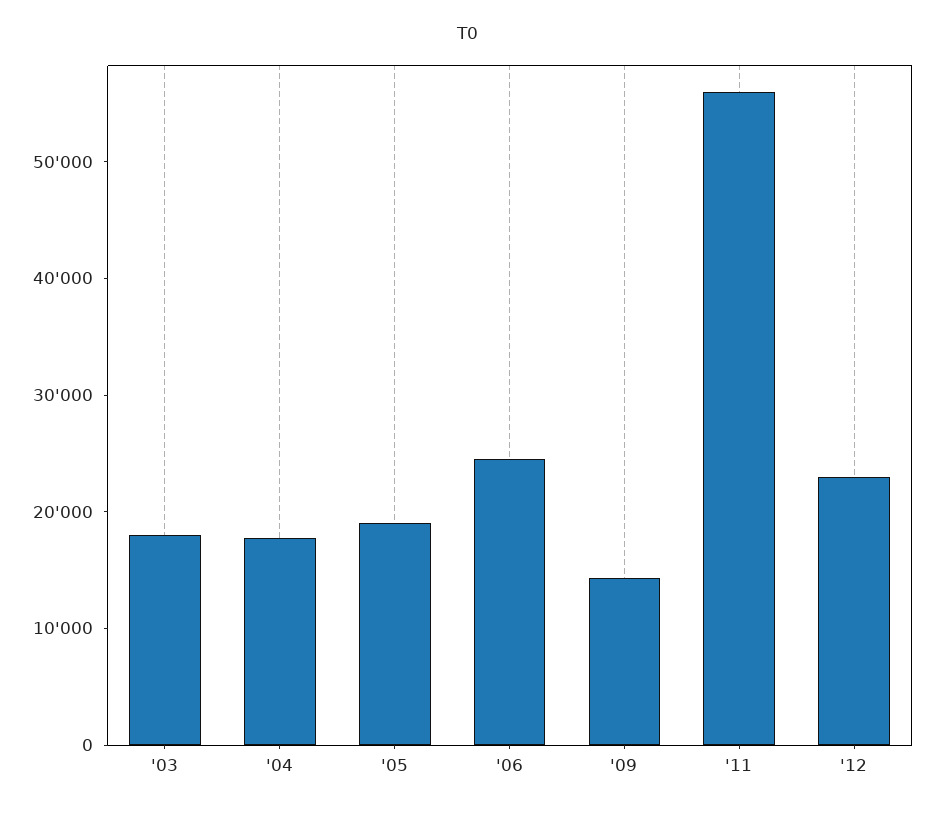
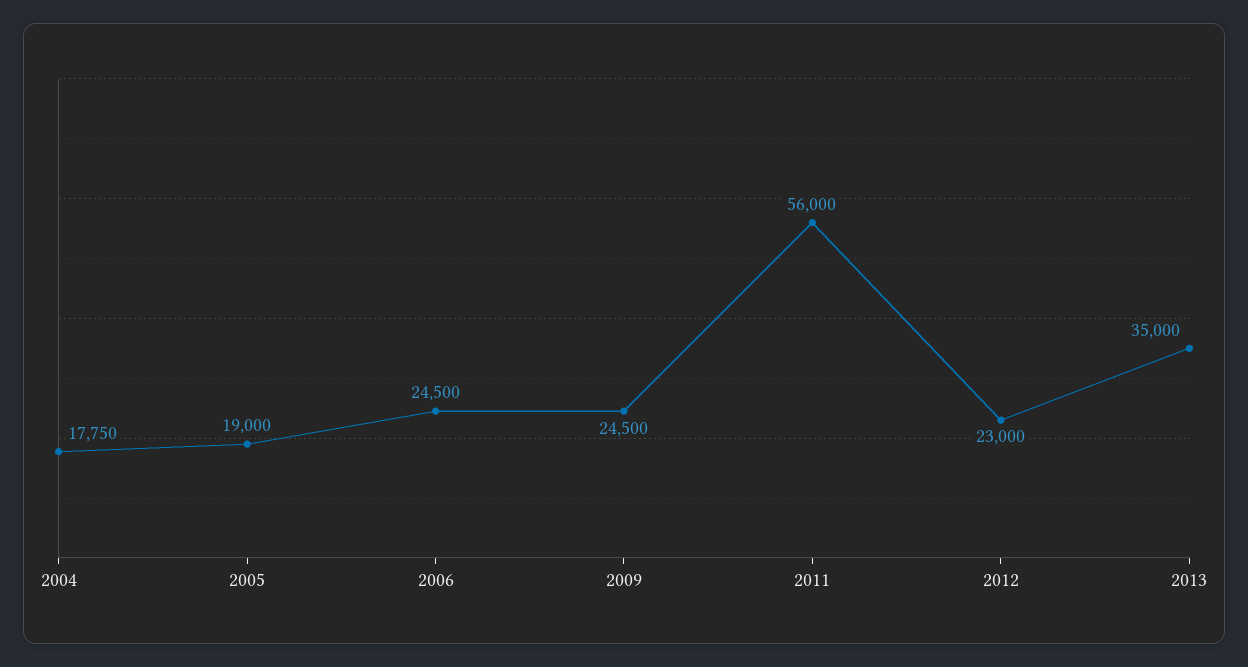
'03: 18000 -> none
'09: 14000 -> 24500
2013: none -> 35000

